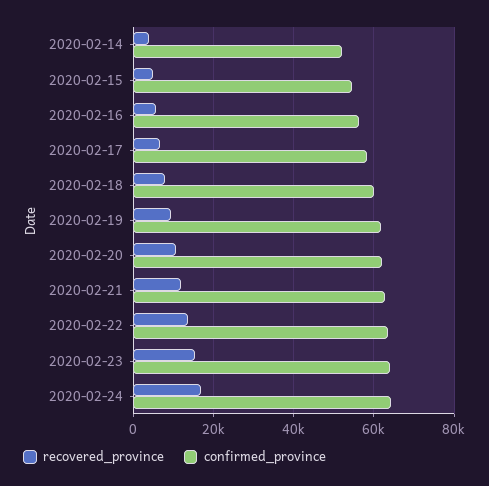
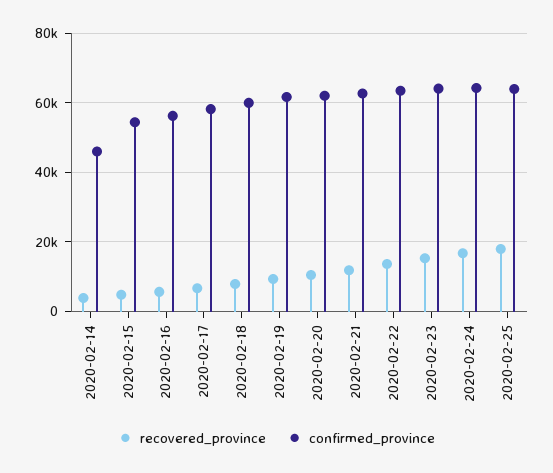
confirmed_province, 2020-02-14: 52000 -> 46000
recovered_province, 2020-02-25: none -> 18000
confirmed_province, 2020-02-25: none -> 64000

